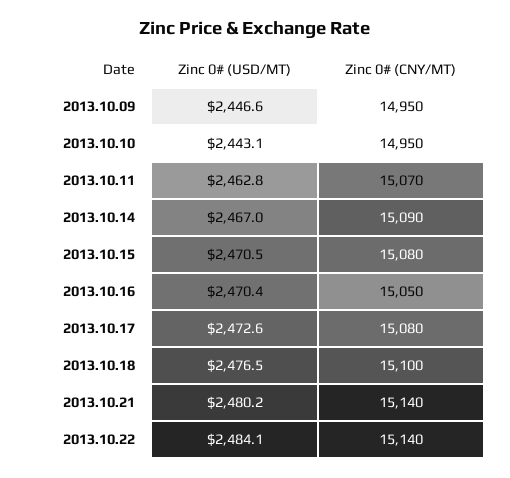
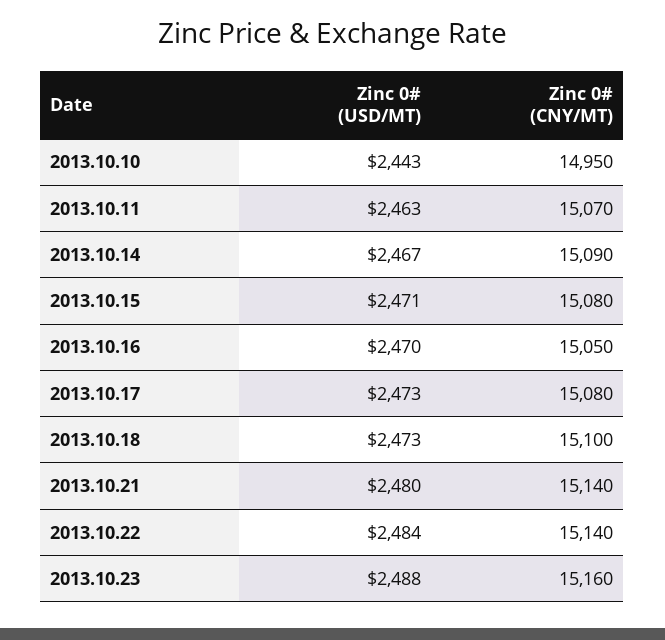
Zinc 0# (USD/MT), 2013.10.09: 2446.6 -> none
Zinc 0# (CNY/MT), 2013.10.09: 14950 -> none
Zinc 0# (USD/MT), 2013.10.18: 2476.5 -> 2473
Zinc 0# (USD/MT), 2013.10.23: none -> 2488
Zinc 0# (CNY/MT), 2013.10.23: none -> 15160

